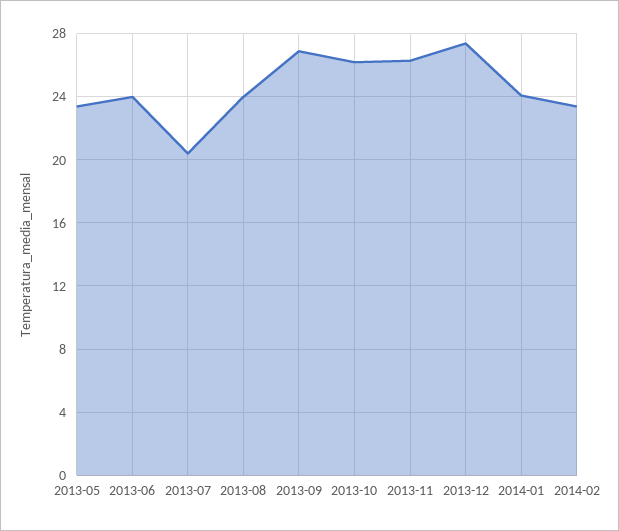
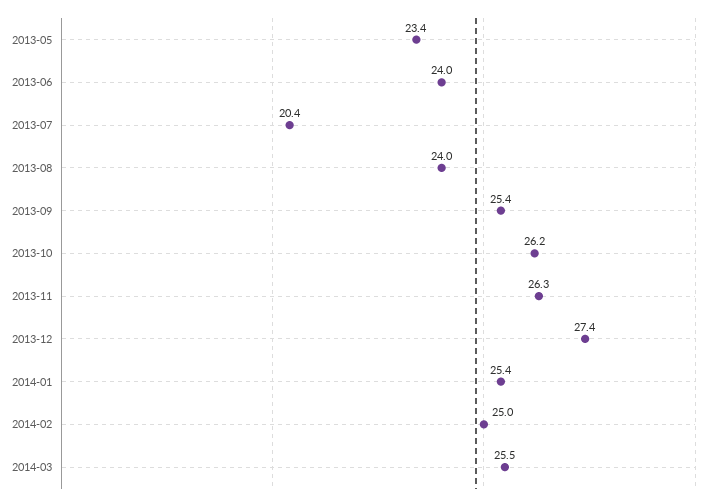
2013-09: 27 -> 25.4
2014-01: 24 -> 25.4
2014-02: 23.5 -> 25
2014-03: none -> 25.5

